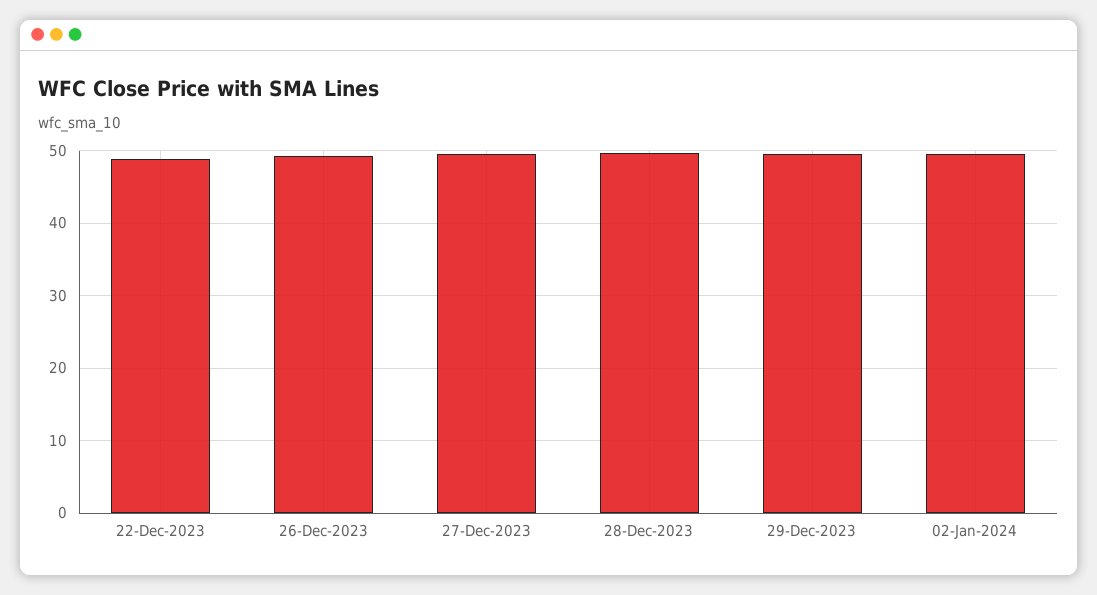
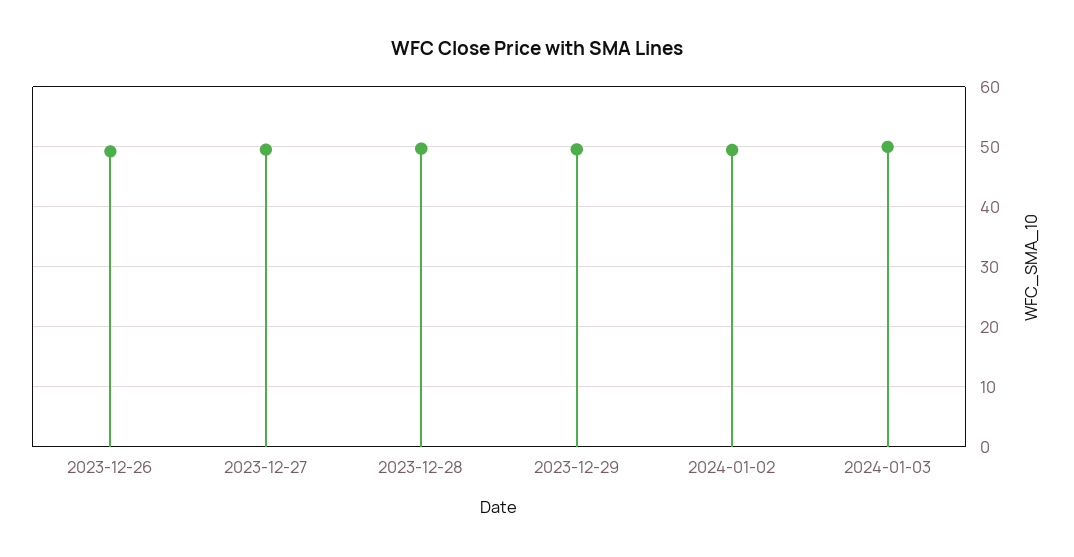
22-Dec-2023: 49 -> none
2024-01-03: none -> 50

